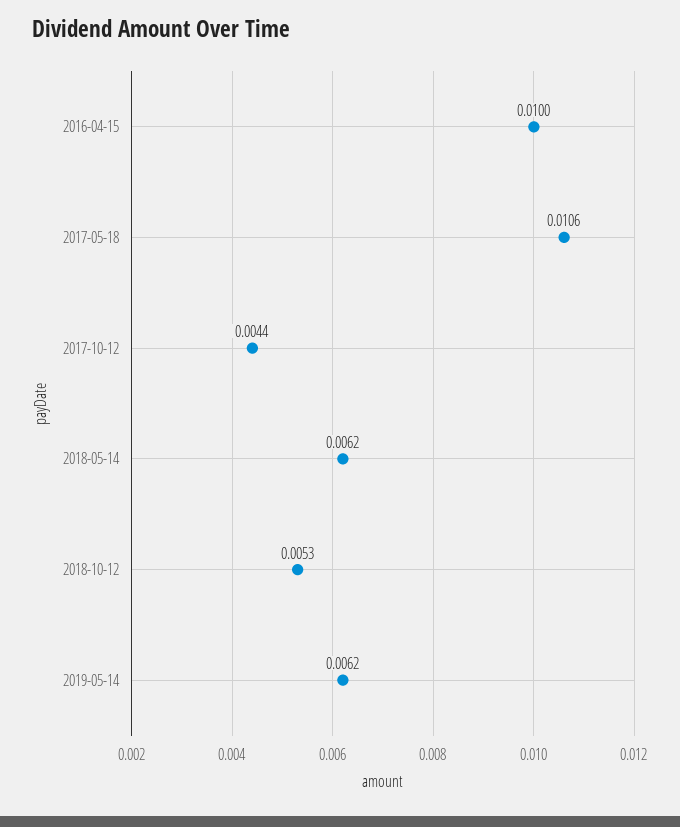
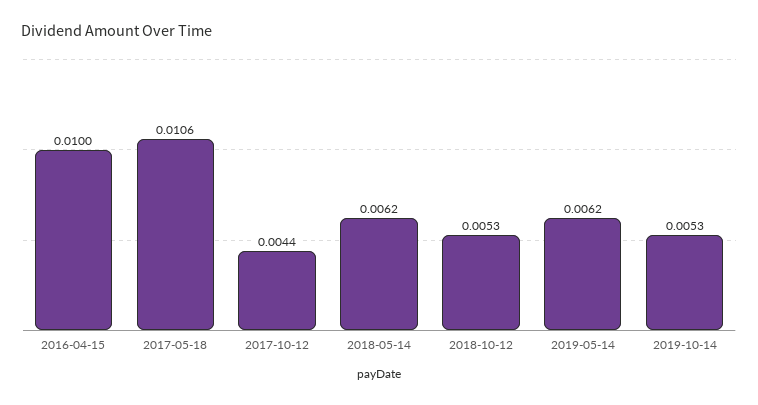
2019-10-14: none -> 0.0053

